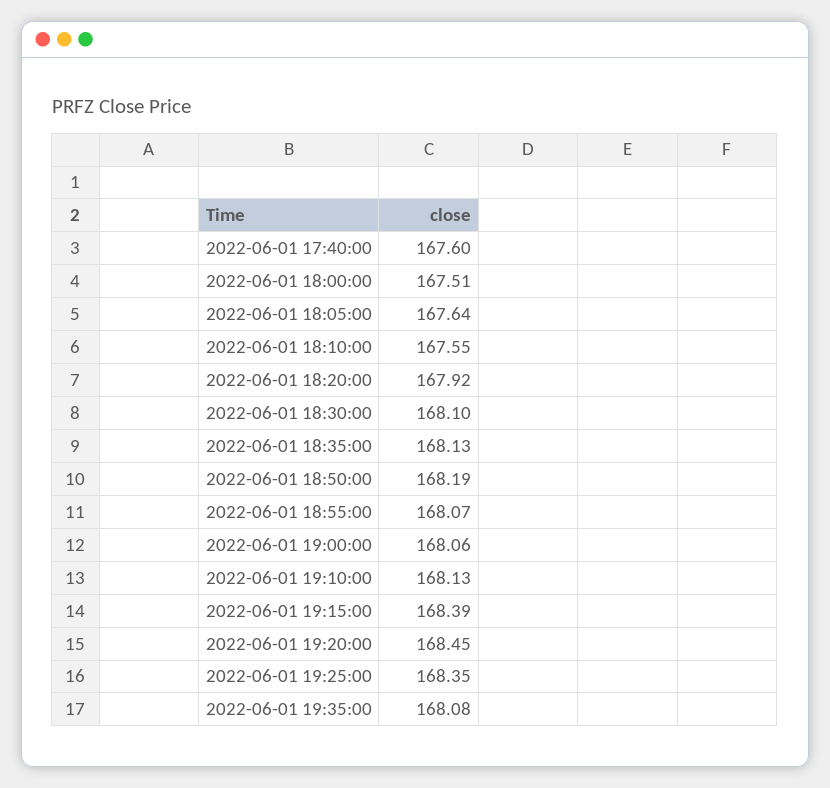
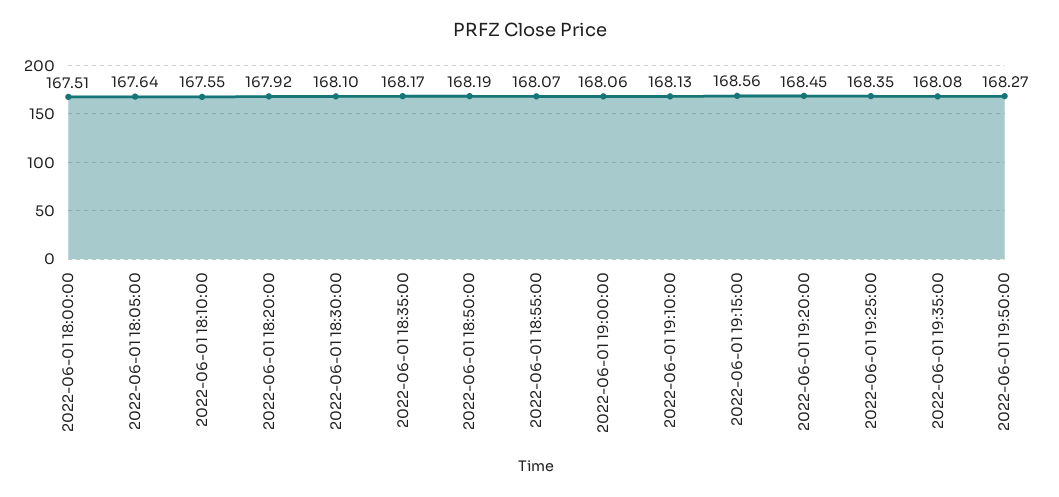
2022-06-01 17:40:00: 167.6 -> none
2022-06-01 18:35:00: 168.13 -> 168.17
2022-06-01 19:15:00: 168.39 -> 168.56
2022-06-01 19:50:00: none -> 168.27

